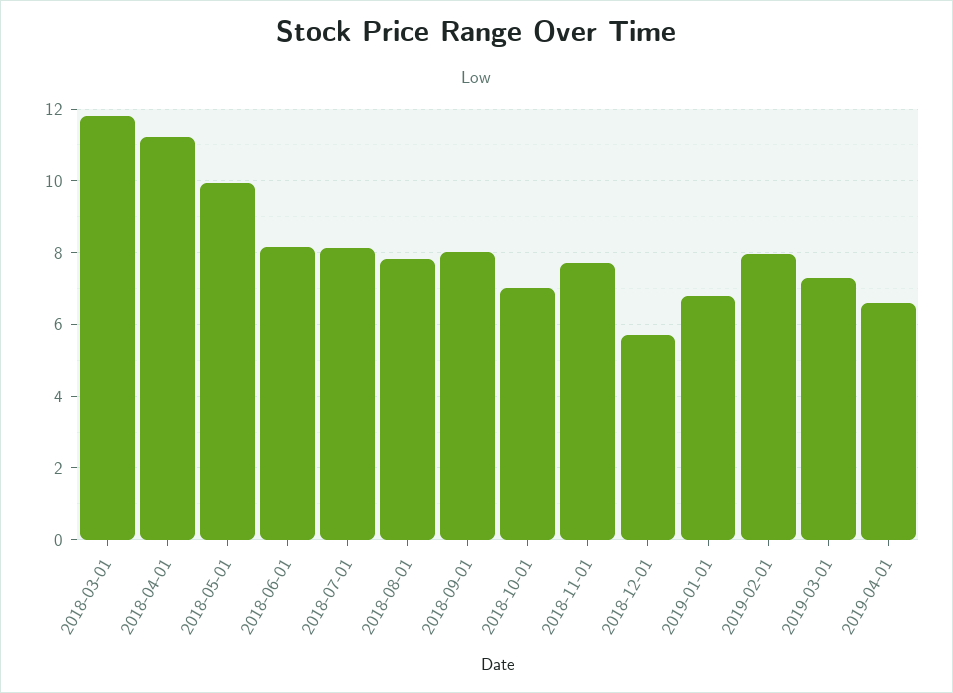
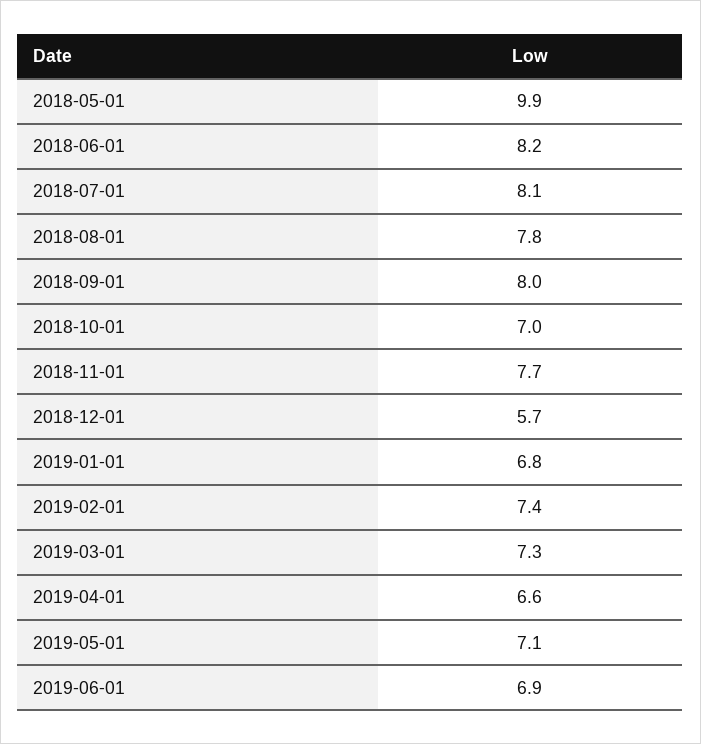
2018-03-01: 11.8 -> none
2018-04-01: 11.2 -> none
2019-02-01: 8 -> 7.4
2019-05-01: none -> 7.1
2019-06-01: none -> 6.9

